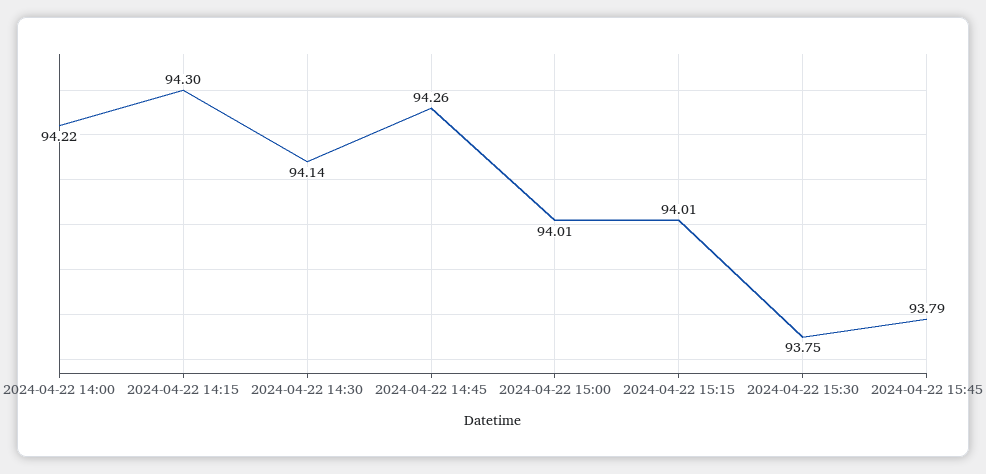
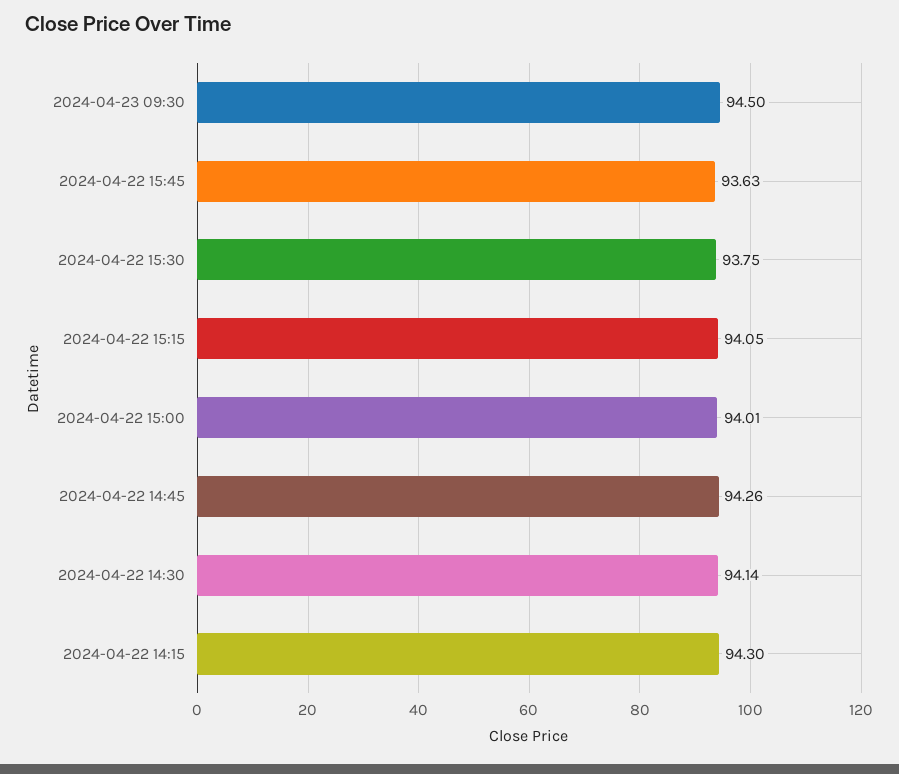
2024-04-22 14:00: 94.22 -> none
2024-04-22 15:15: 94.01 -> 94.05
2024-04-22 15:45: 93.79 -> 93.63
2024-04-23 09:30: none -> 94.5

